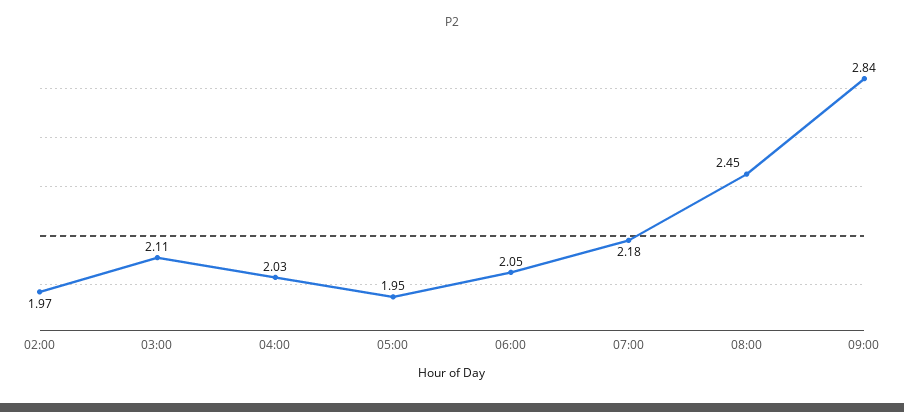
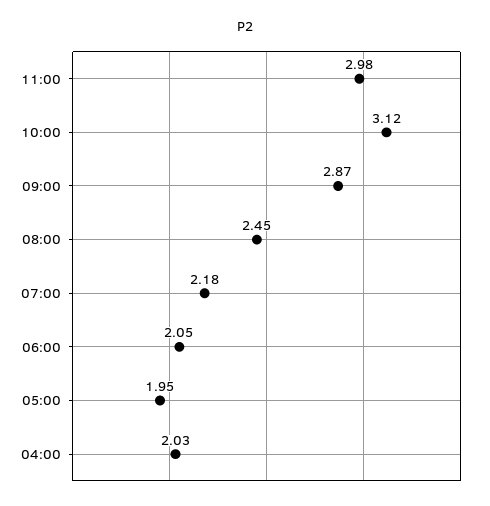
02:00: 1.97 -> none
03:00: 2.11 -> none
09:00: 2.84 -> 2.87
11:00: none -> 2.98
10:00: none -> 3.12

